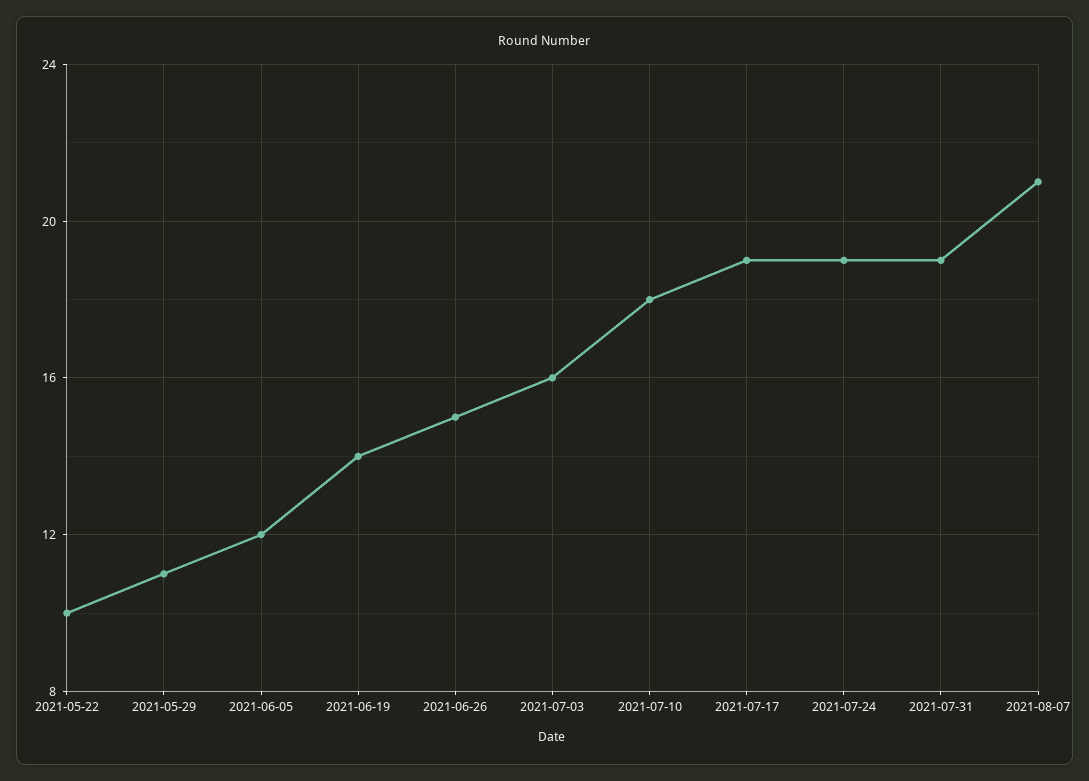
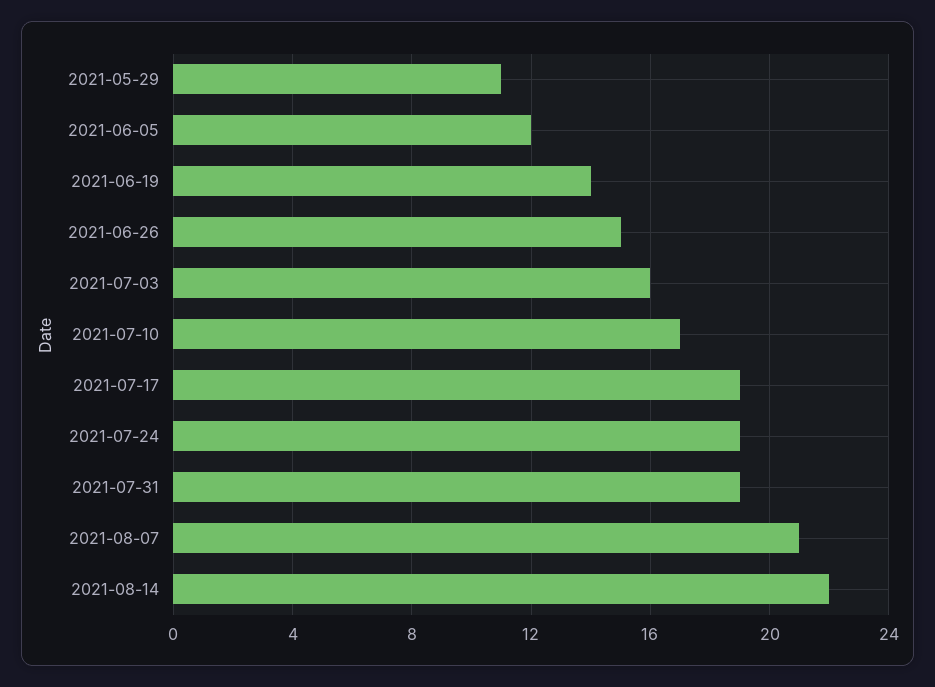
2021-05-22: 10 -> none
2021-07-10: 18 -> 17
2021-08-14: none -> 22

